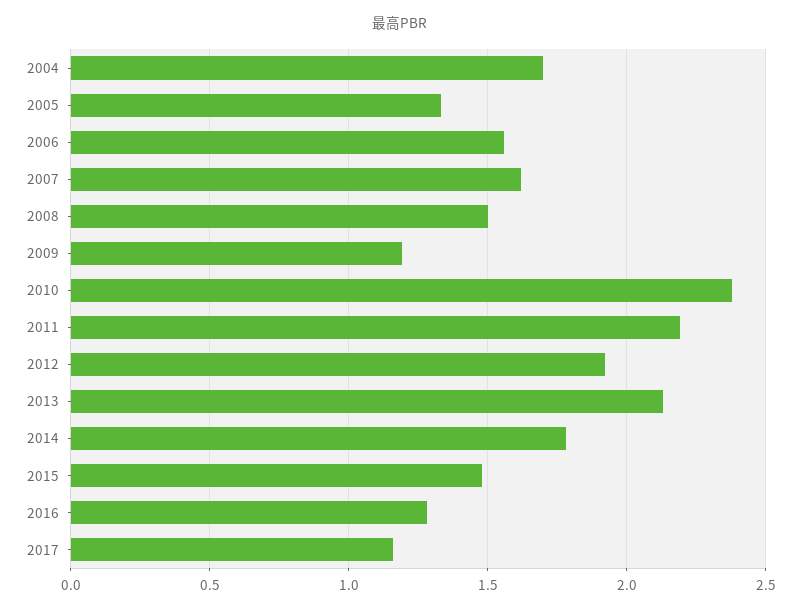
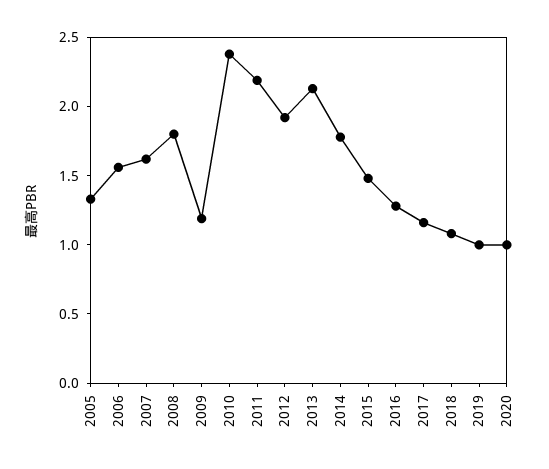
2004: 1.7 -> none
2008: 1.5 -> 1.8
2018: none -> 1.1
2019: none -> 1
2020: none -> 1

